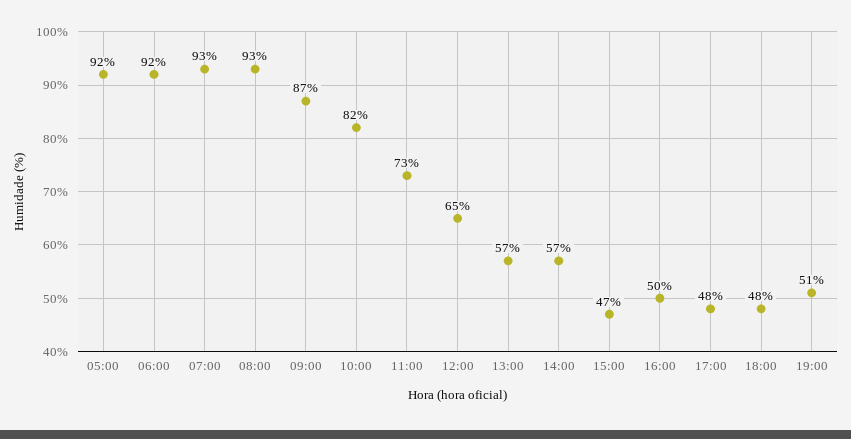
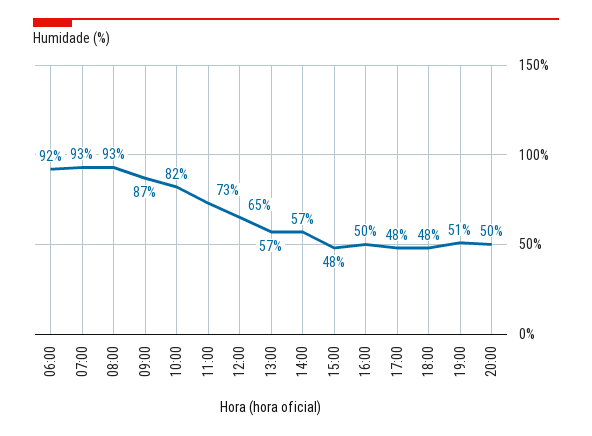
05:00: 92 -> none
15:00: 47 -> 48
20:00: none -> 50

